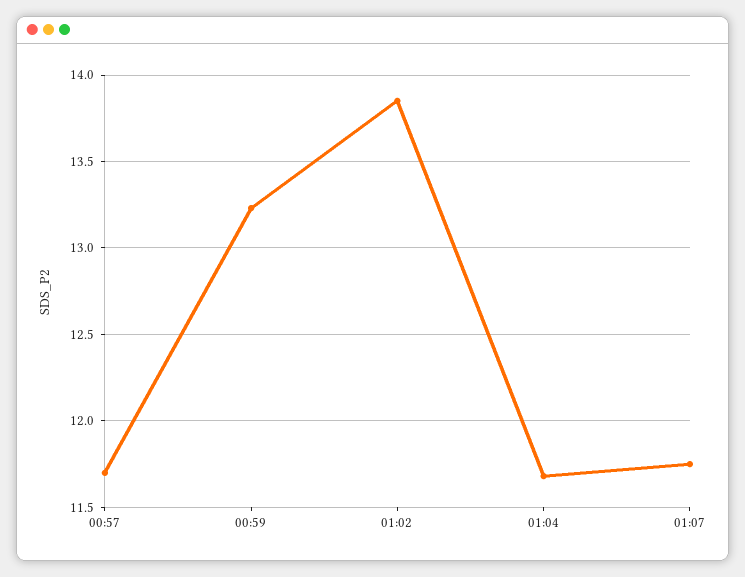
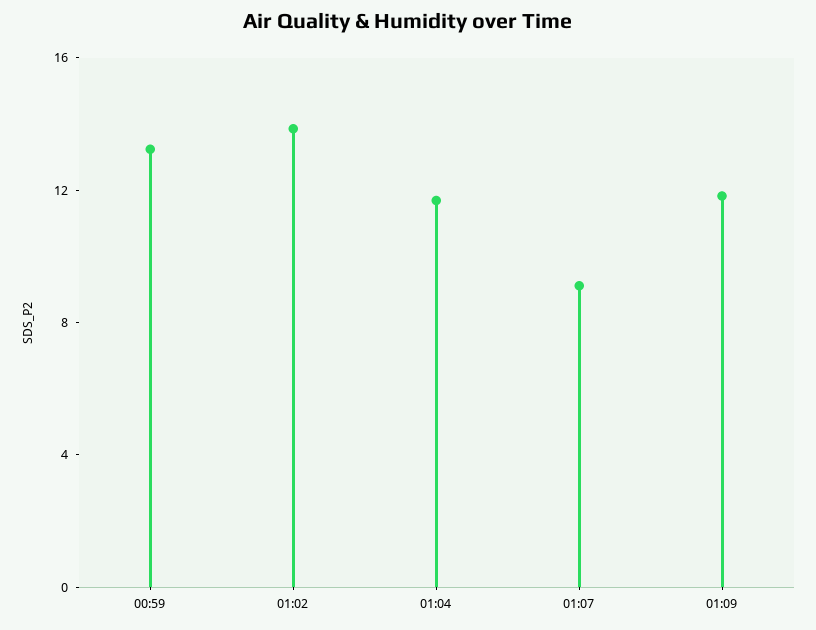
00:57: 11.7 -> none
01:07: 11.75 -> 9
01:09: none -> 12

